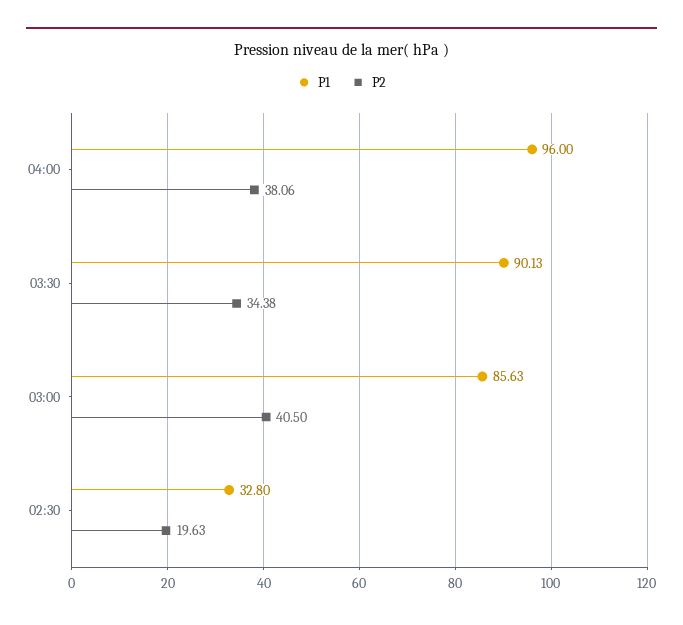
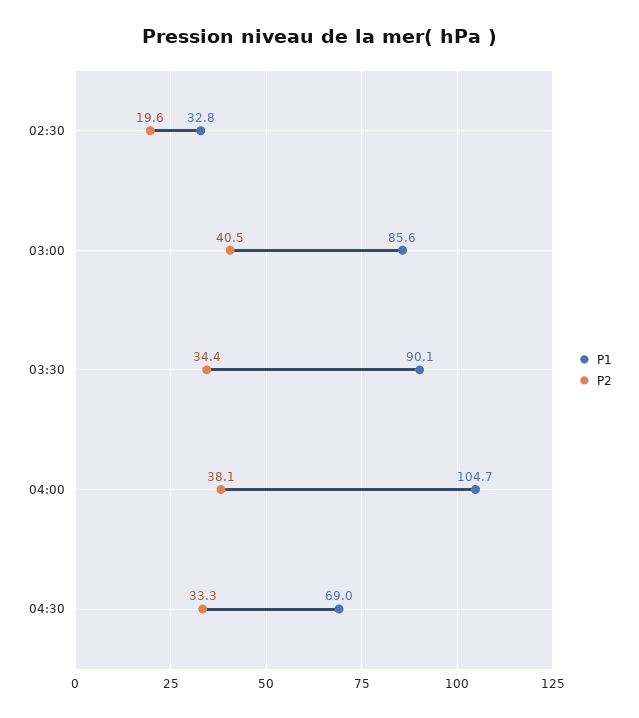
P1, 04:00: 96 -> 104.7
P1, 04:30: none -> 69
P2, 04:30: none -> 33.3

